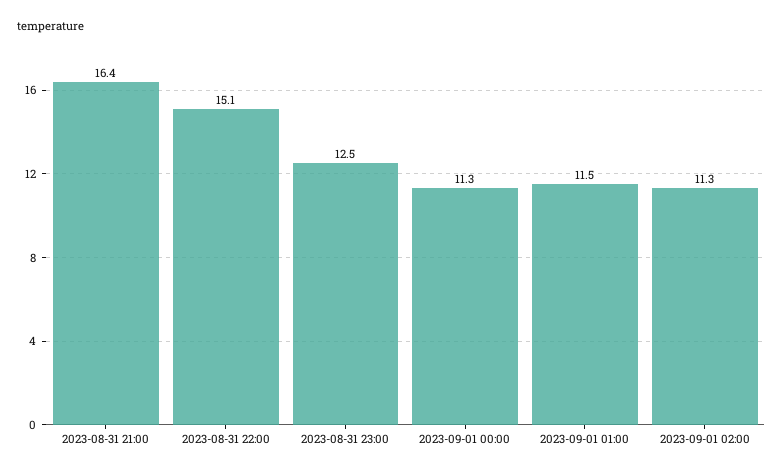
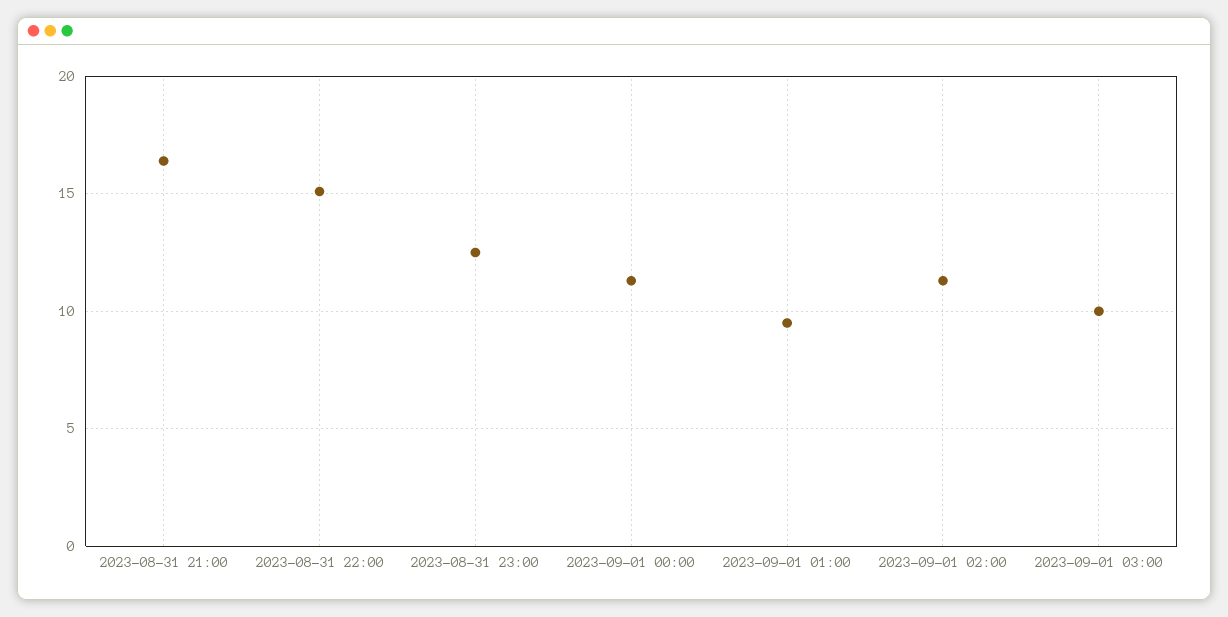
2023-09-01 01:00: 11.5 -> 9.5
2023-09-01 03:00: none -> 10

